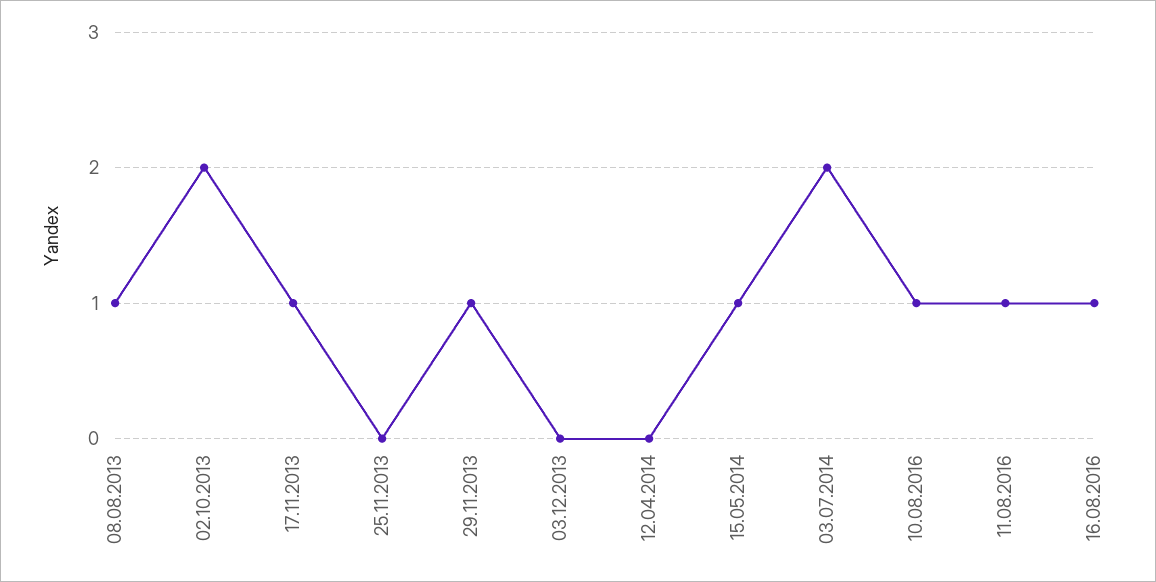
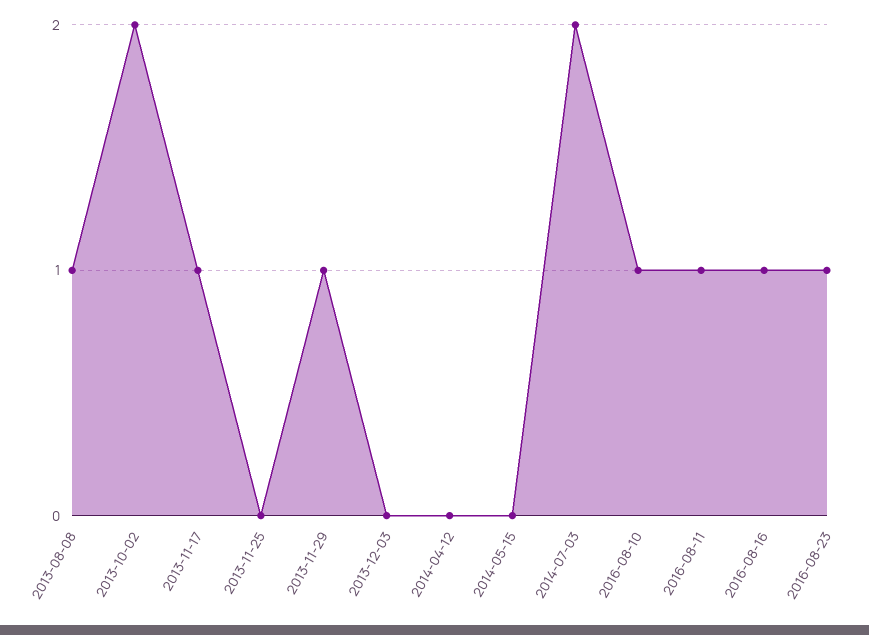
15.05.2014: 1 -> 0
2016-08-23: none -> 1

